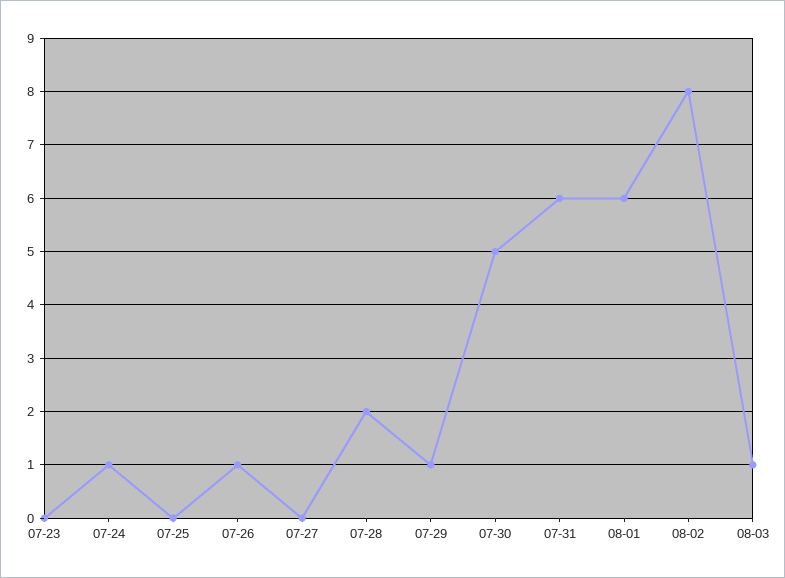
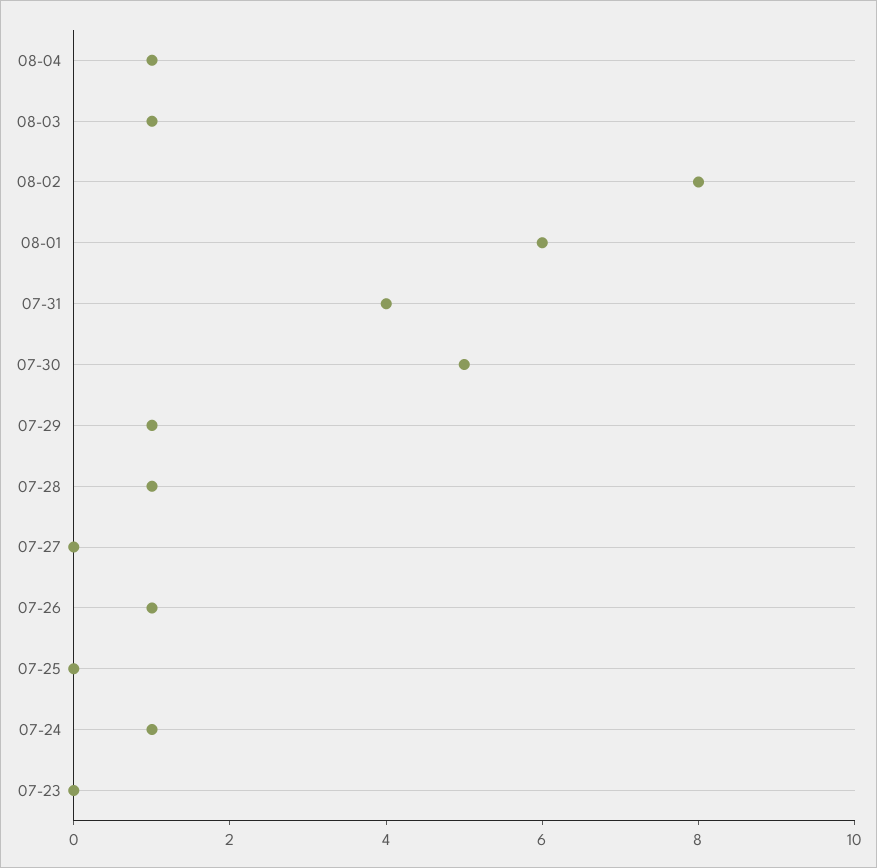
07-28: 2 -> 1
07-31: 6 -> 4
08-04: none -> 1

